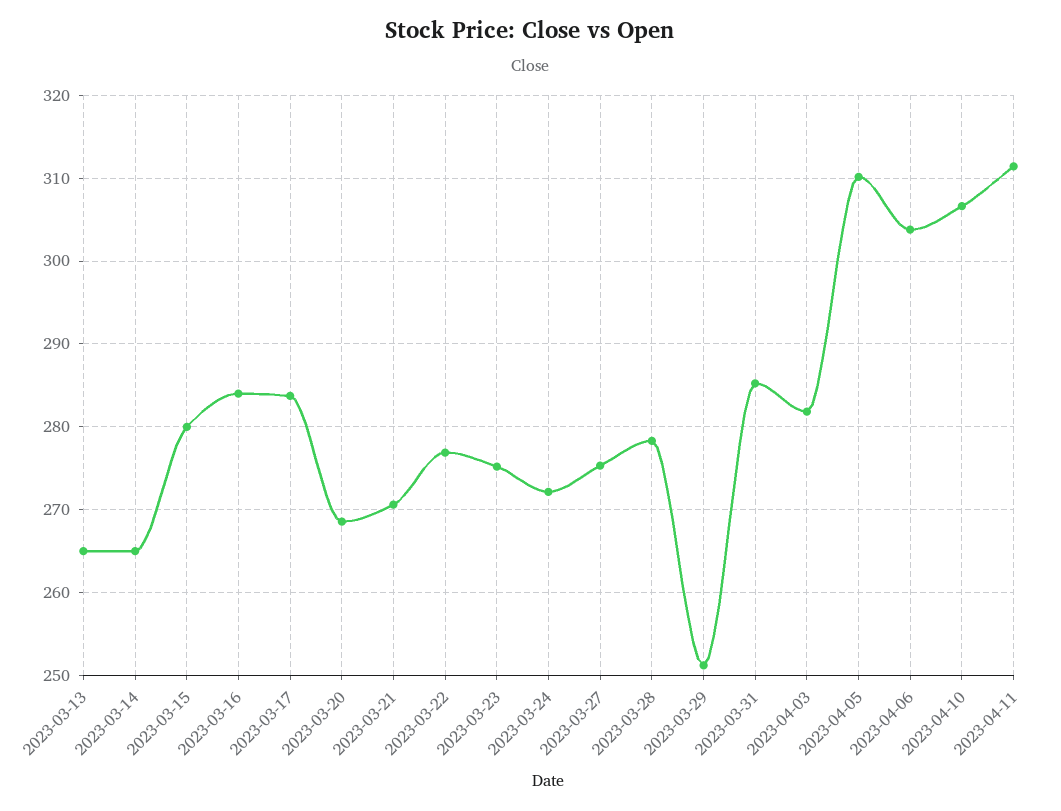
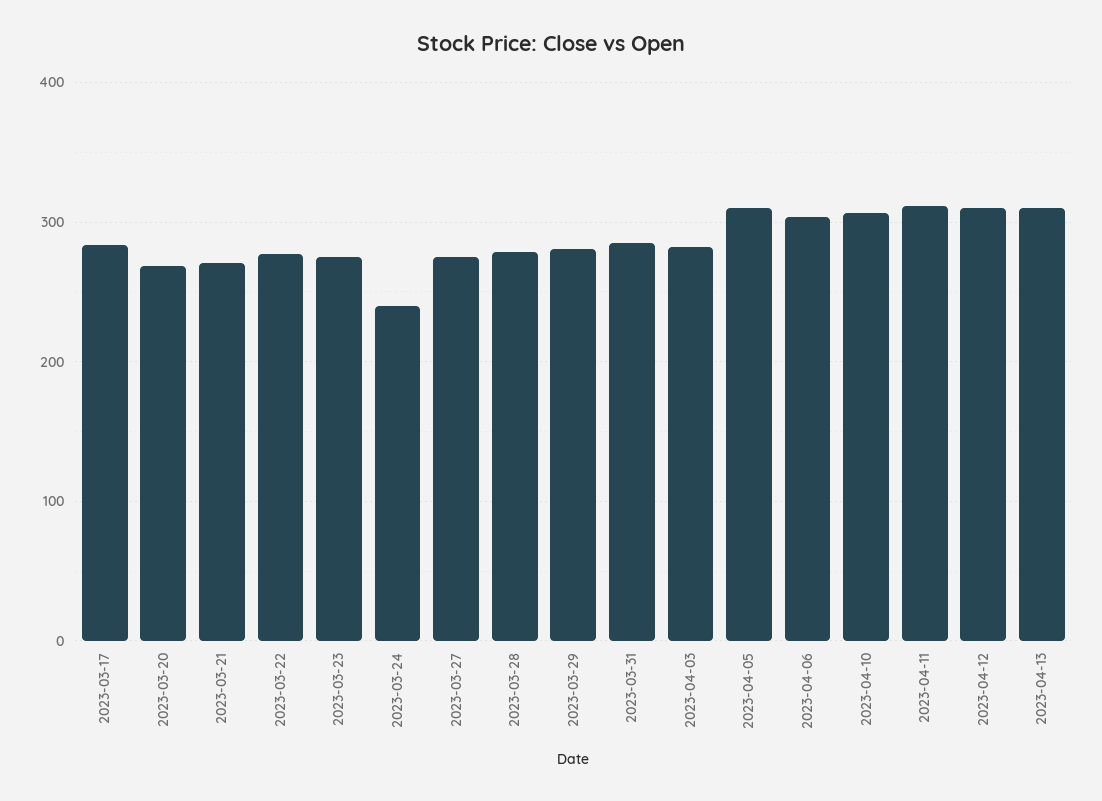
2023-03-13: 265 -> none
2023-03-14: 265 -> none
2023-03-15: 280 -> none
2023-03-16: 284 -> none
2023-03-24: 272 -> 240
2023-03-29: 251 -> 280
2023-04-12: none -> 310
2023-04-13: none -> 310

